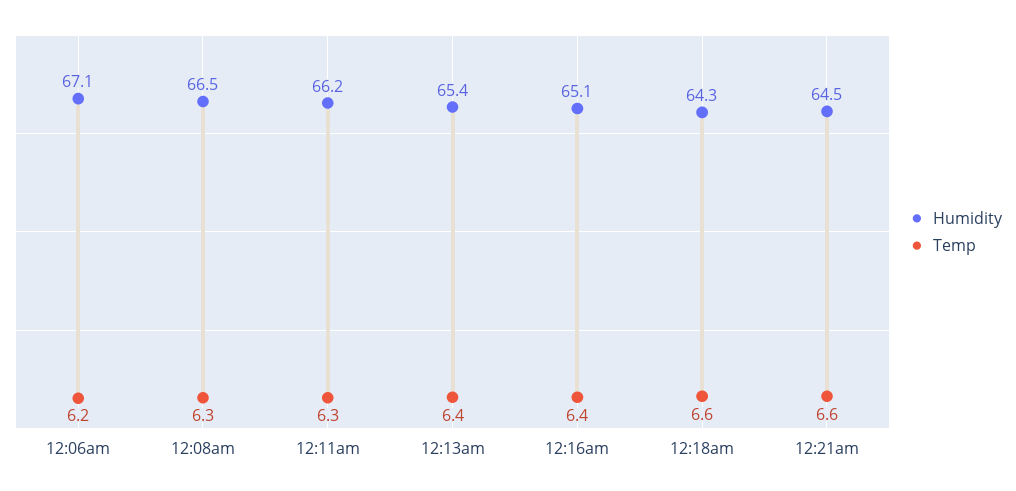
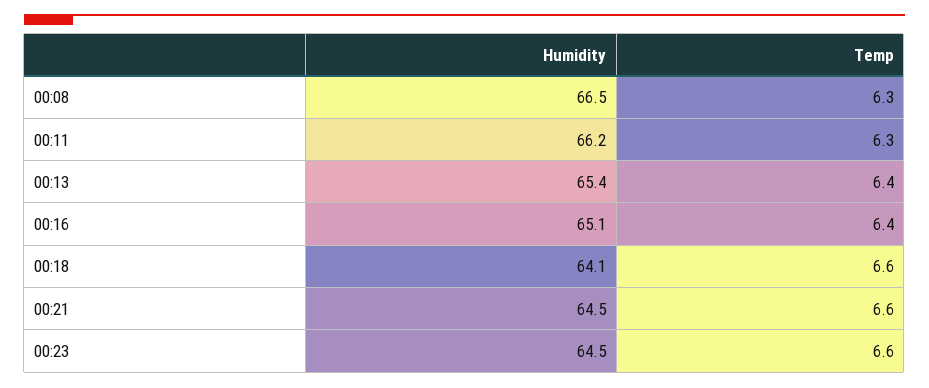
Humidity, 12:06am: 67.1 -> none
Temp, 12:06am: 6.2 -> none
Humidity, 12:18am: 64.3 -> 64.1
Humidity, 00:23: none -> 64.5
Temp, 00:23: none -> 6.6

